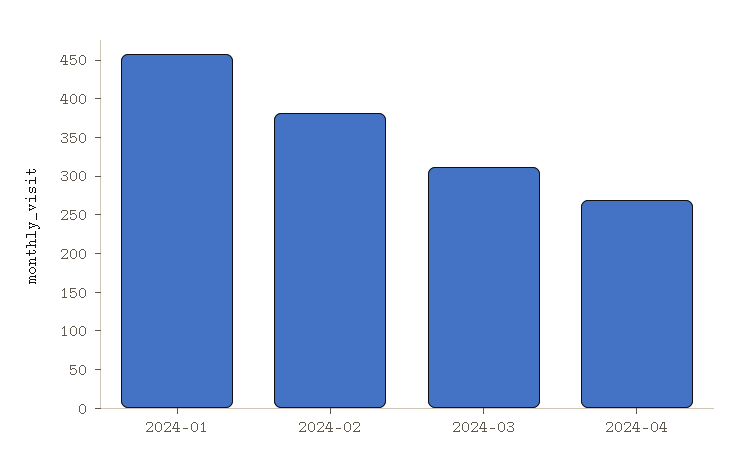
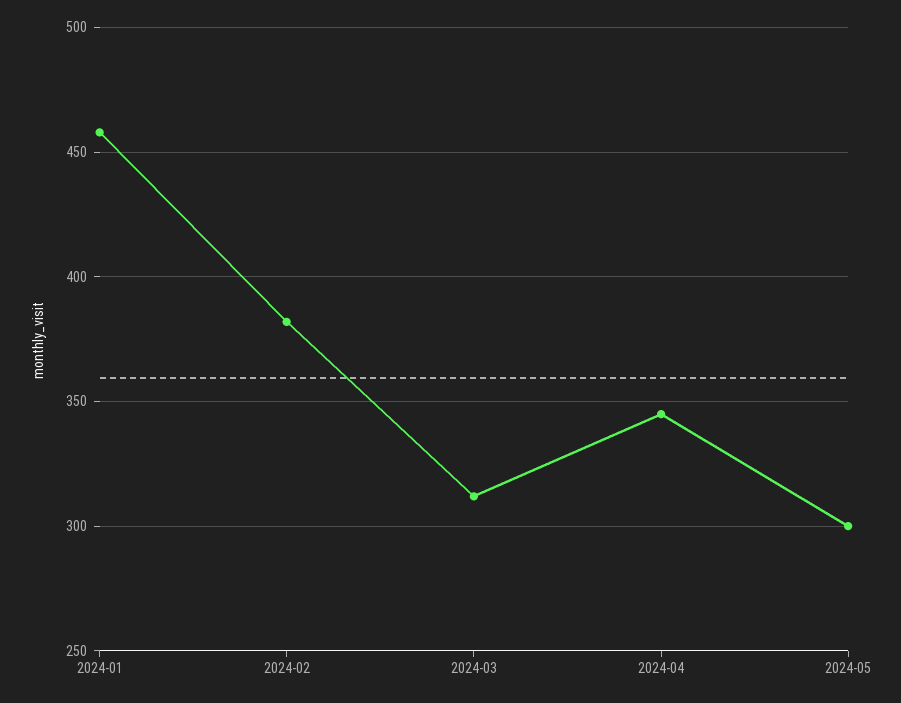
2024-04: 275 -> 345
2024-05: none -> 300

